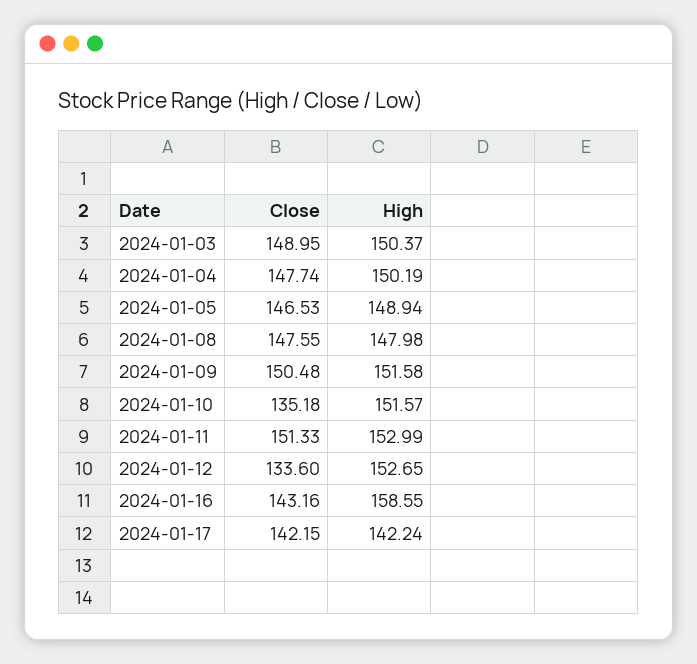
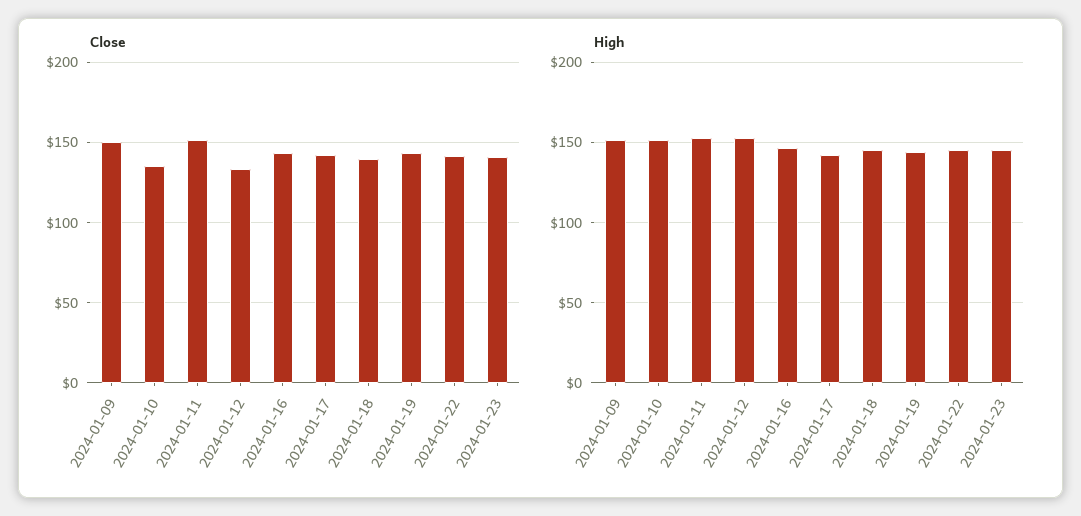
Close, 2024-01-03: 148.95 -> none
High, 2024-01-03: 150.37 -> none
Close, 2024-01-04: 147.74 -> none
High, 2024-01-04: 150.19 -> none
Close, 2024-01-05: 146.53 -> none
High, 2024-01-05: 148.94 -> none
Close, 2024-01-08: 147.55 -> none
High, 2024-01-08: 147.98 -> none
High, 2024-01-16: 158.55 -> 145
Close, 2024-01-18: none -> 140
Close, 2024-01-19: none -> 145
Close, 2024-01-22: none -> 140
Close, 2024-01-23: none -> 140
High, 2024-01-18: none -> 145
High, 2024-01-19: none -> 145
High, 2024-01-22: none -> 145
High, 2024-01-23: none -> 145

